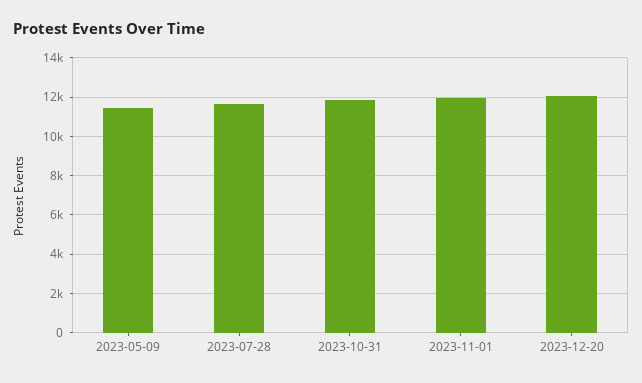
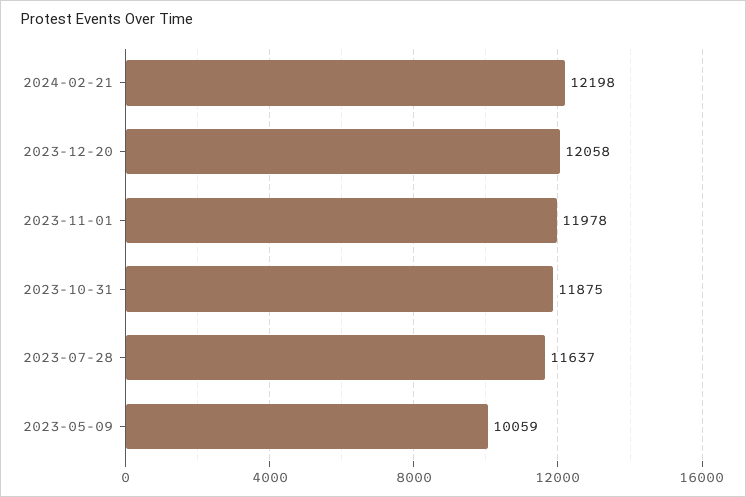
2023-05-09: 11500 -> 10059
2024-02-21: none -> 12198

